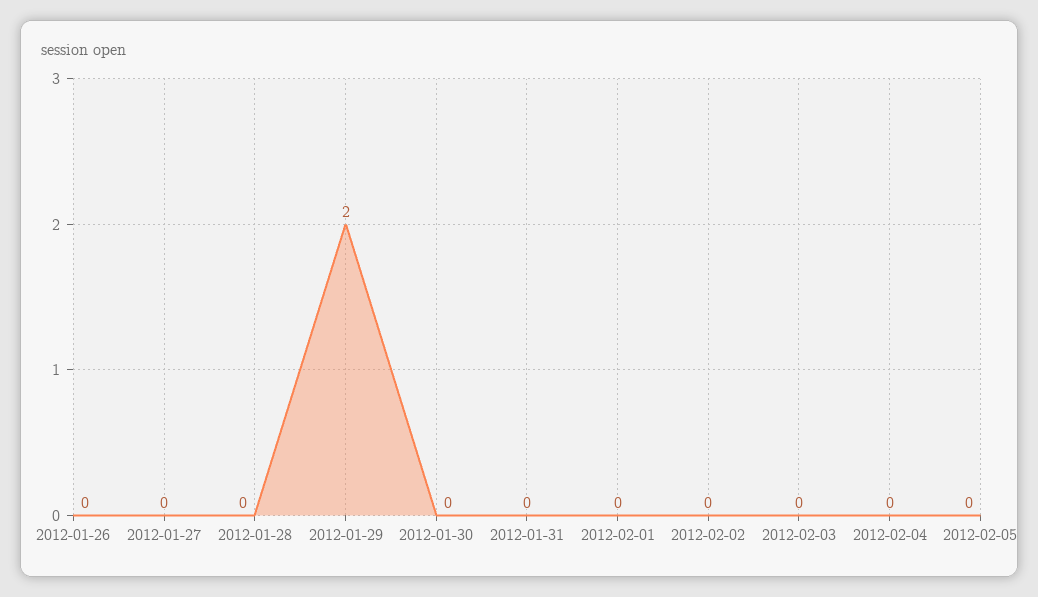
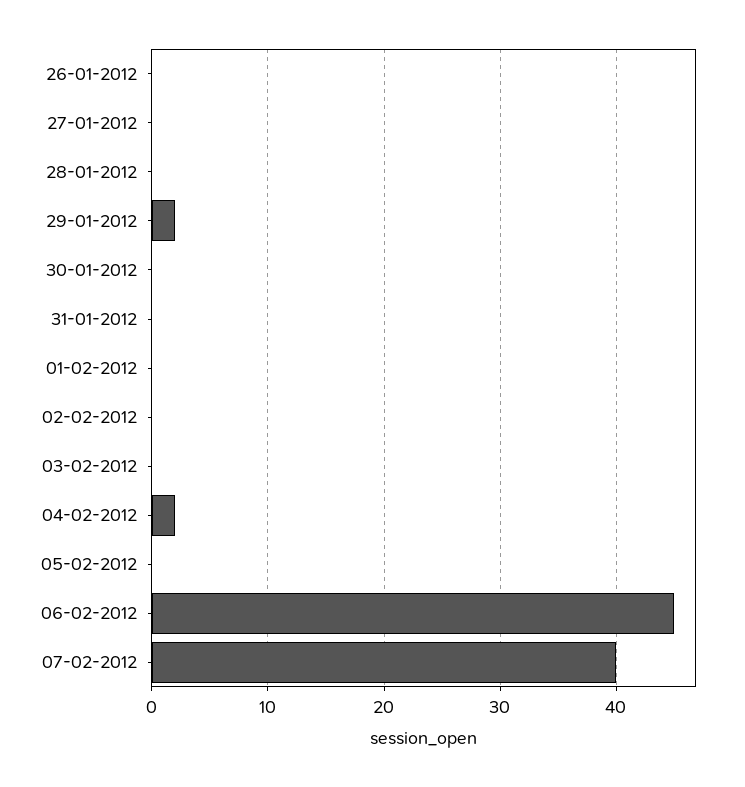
2012-02-04: 0 -> 2
06-02-2012: none -> 45
07-02-2012: none -> 40

